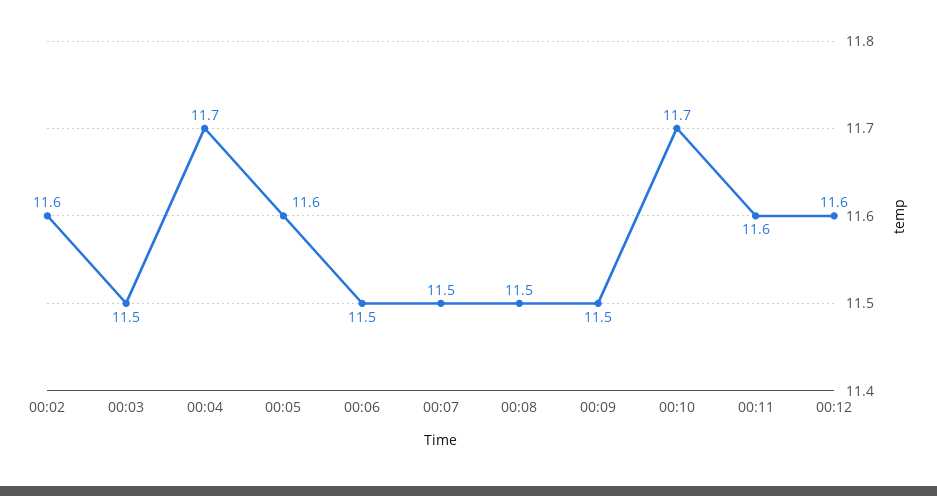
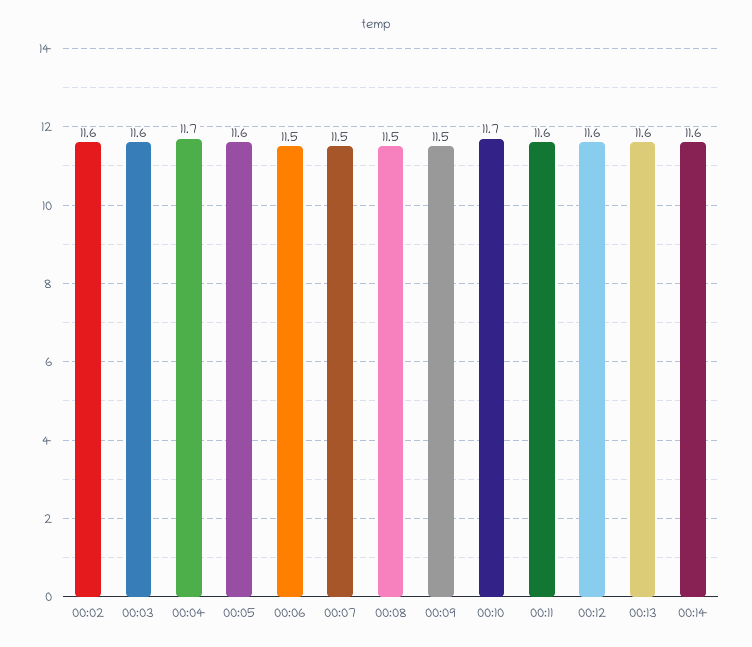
00:03: 11.5 -> 11.6
00:13: none -> 11.6
00:14: none -> 11.6

